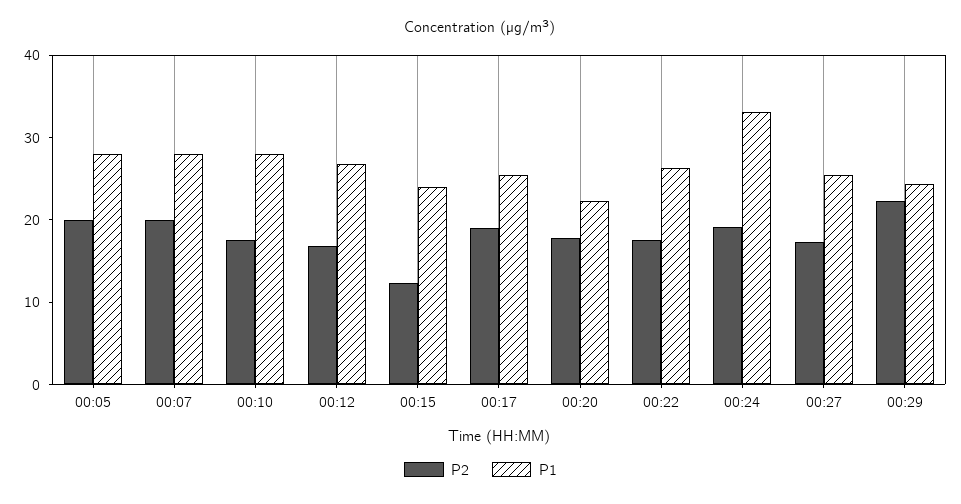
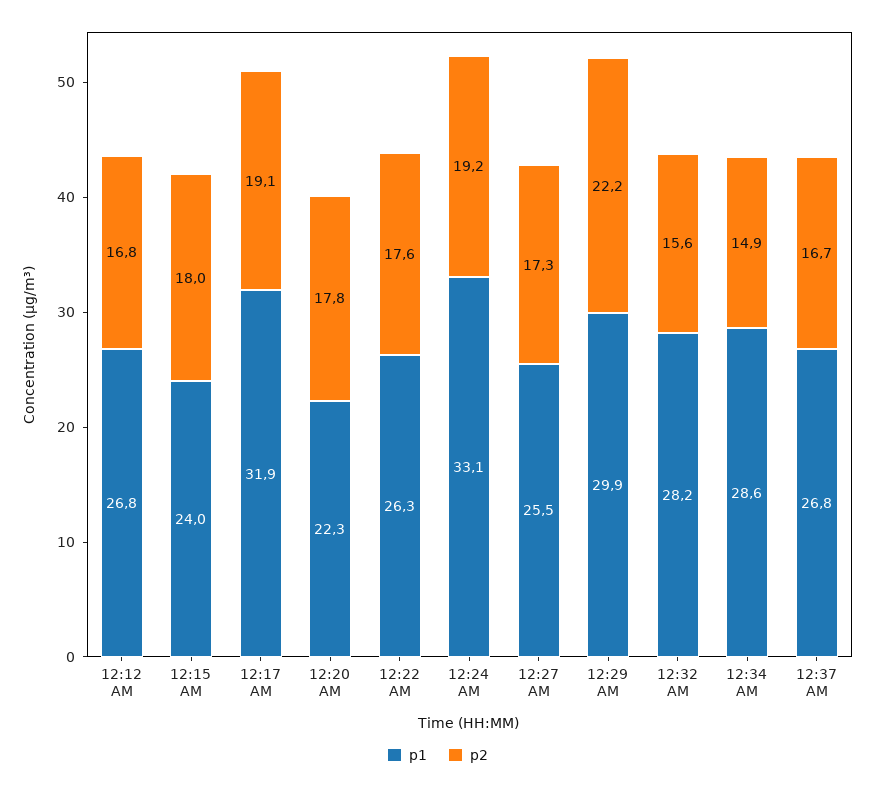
P2, 00:05: 20 -> none
P1, 00:05: 28 -> none
P2, 00:07: 20 -> none
P1, 00:07: 28 -> none
P2, 00:10: 18 -> none
P1, 00:10: 28 -> none
P2, 00:15: 12 -> 18
P1, 00:17: 26 -> 31.9
P1, 00:29: 24 -> 29.9
P1, 12:32 AM: none -> 28.2
P2, 12:32 AM: none -> 15.6
P1, 12:34 AM: none -> 28.6
P2, 12:34 AM: none -> 14.9
P1, 12:37 AM: none -> 26.8
P2, 12:37 AM: none -> 16.7

